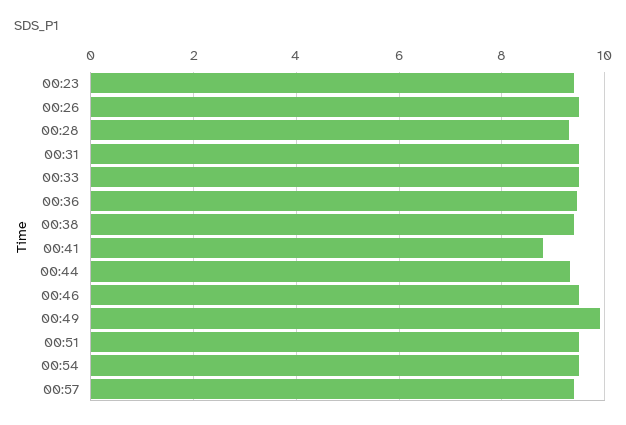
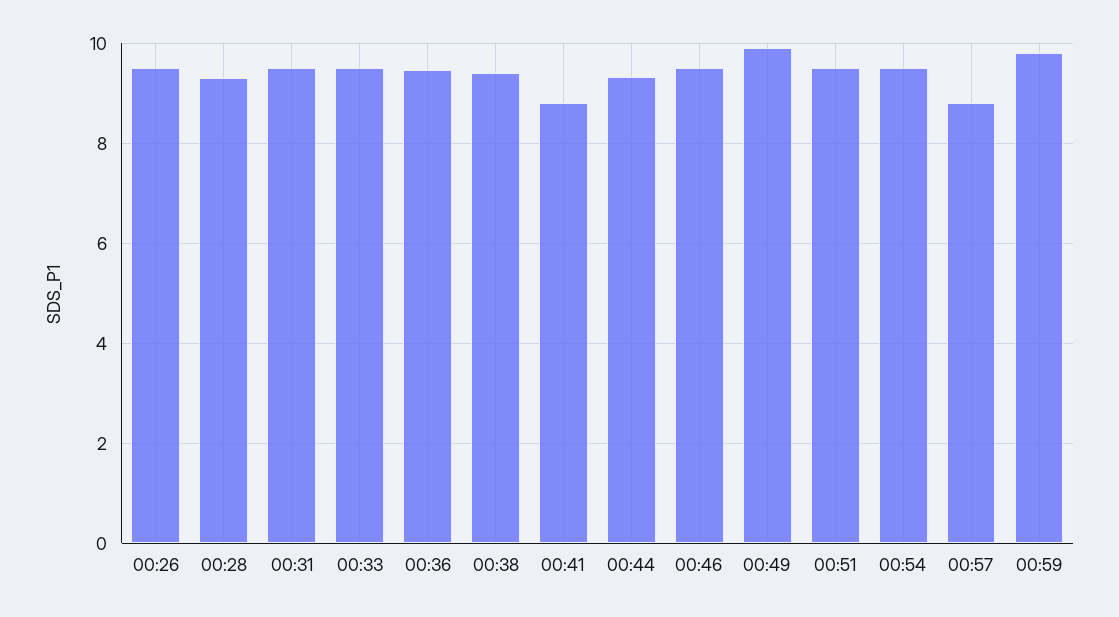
00:23: 9.4 -> none
00:57: 9.4 -> 8.8
00:59: none -> 9.8

